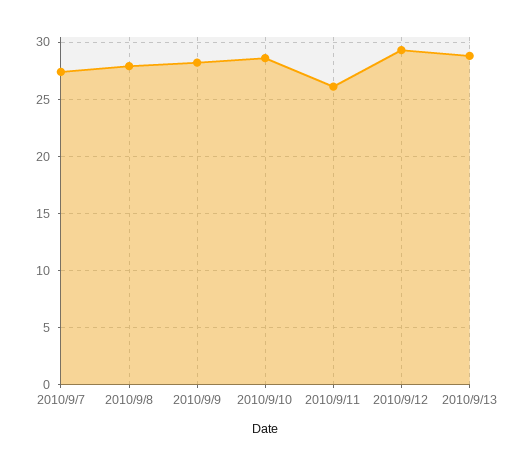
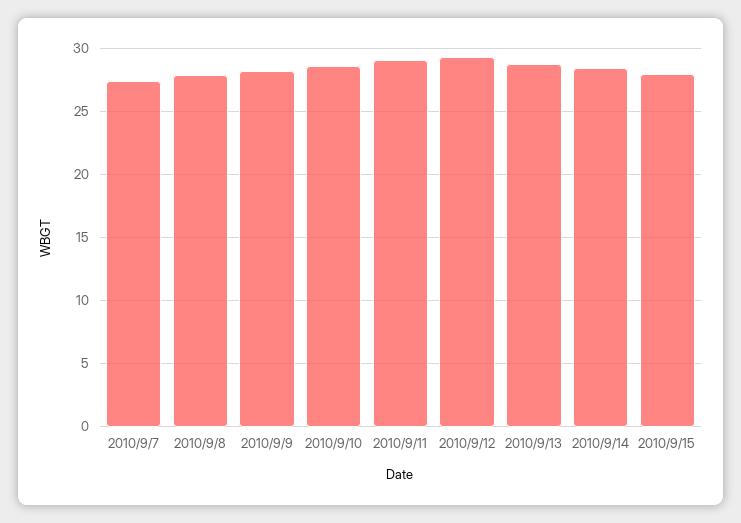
2010/9/11: 26 -> 29
2010/9/14: none -> 28.5
2010/9/15: none -> 28

